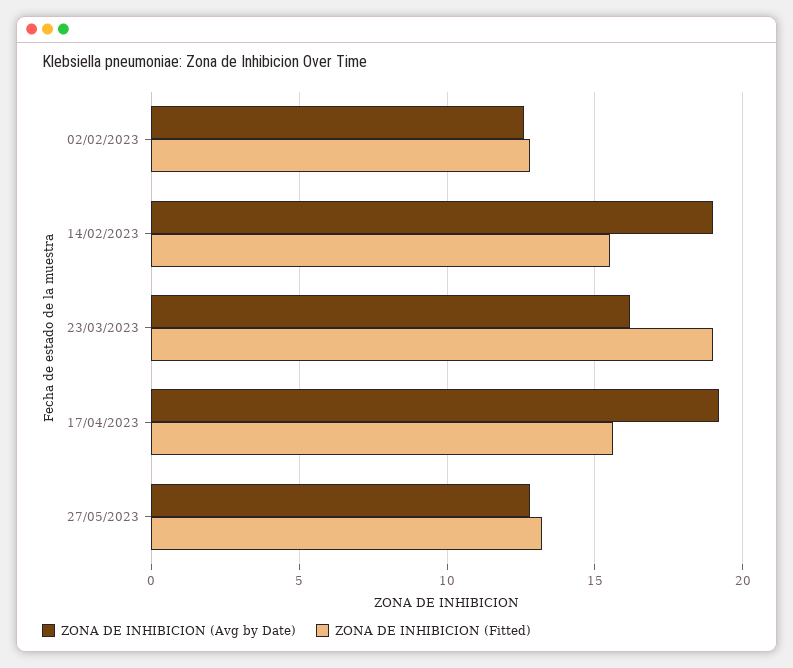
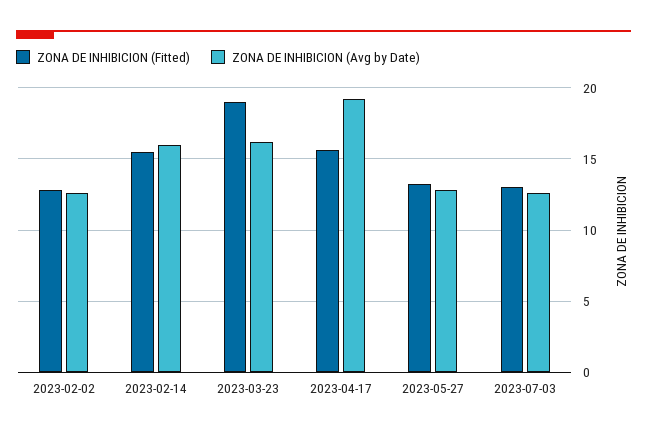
ZONA DE INHIBICION (Avg by Date), 14/02/2023: 19 -> 16
ZONA DE INHIBICION (Fitted), 2023-07-03: none -> 13
ZONA DE INHIBICION (Avg by Date), 2023-07-03: none -> 12.5

